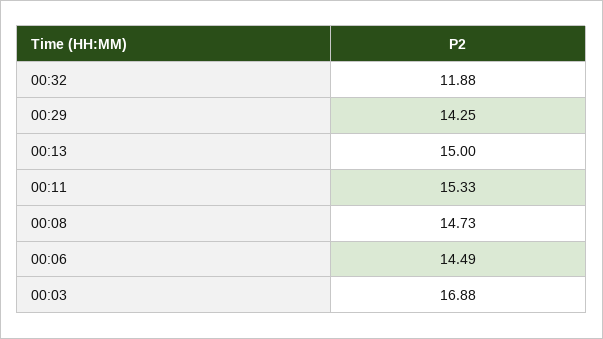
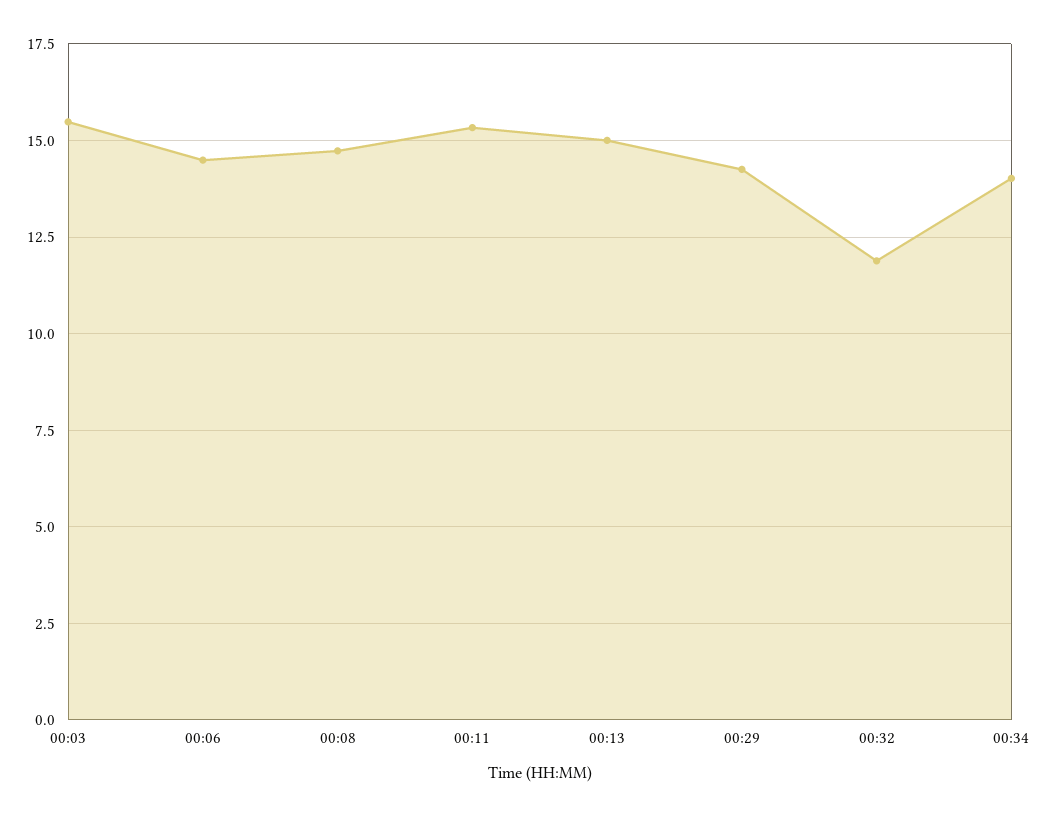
00:03: 16.88 -> 15.5
00:34: none -> 14

